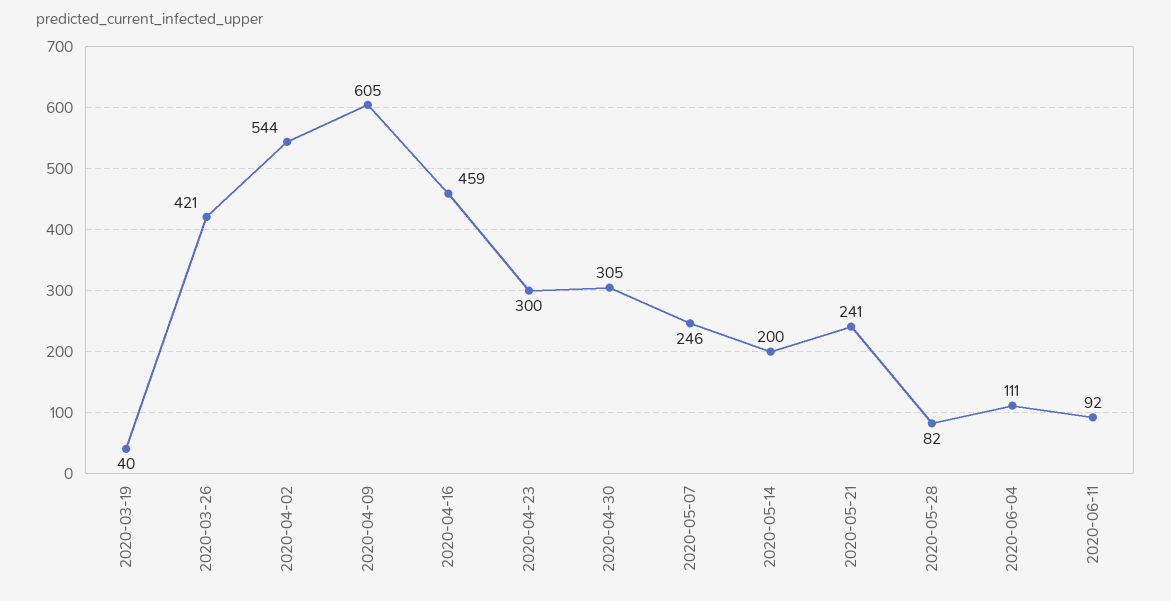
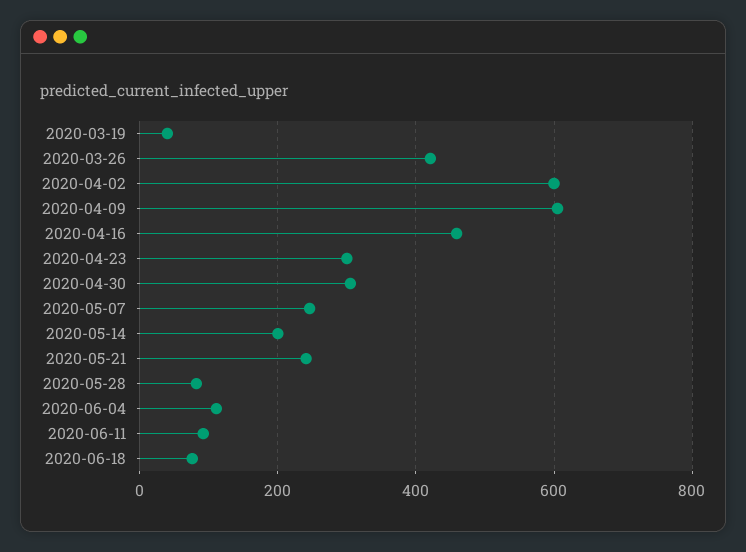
2020-04-02: 544 -> 600
2020-06-18: none -> 80

